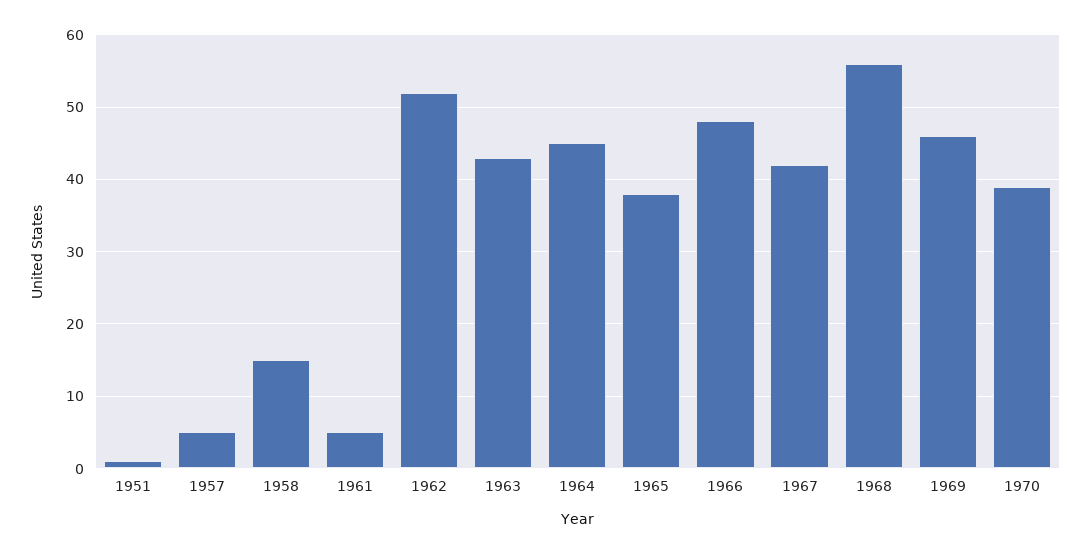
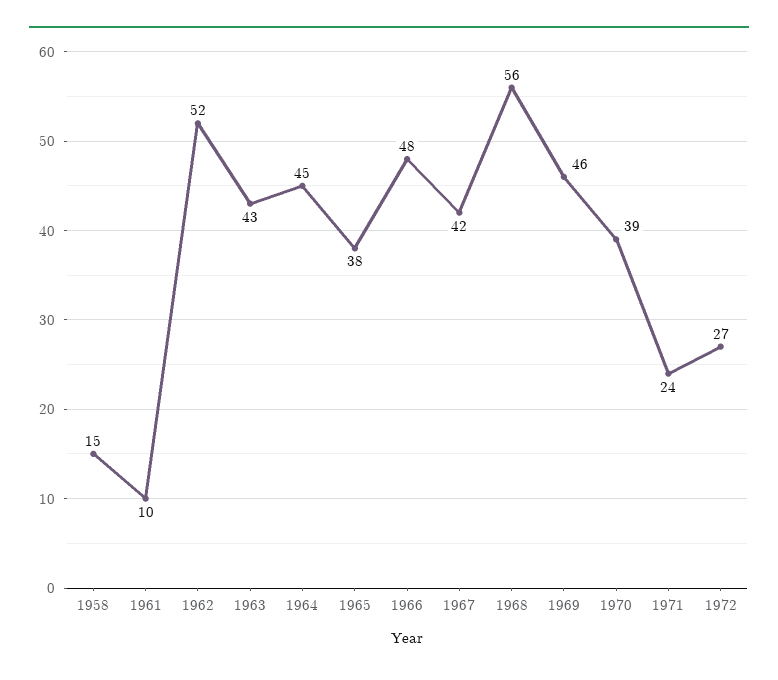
1951: 1 -> none
1957: 5 -> none
1961: 5 -> 10
1971: none -> 24
1972: none -> 27

